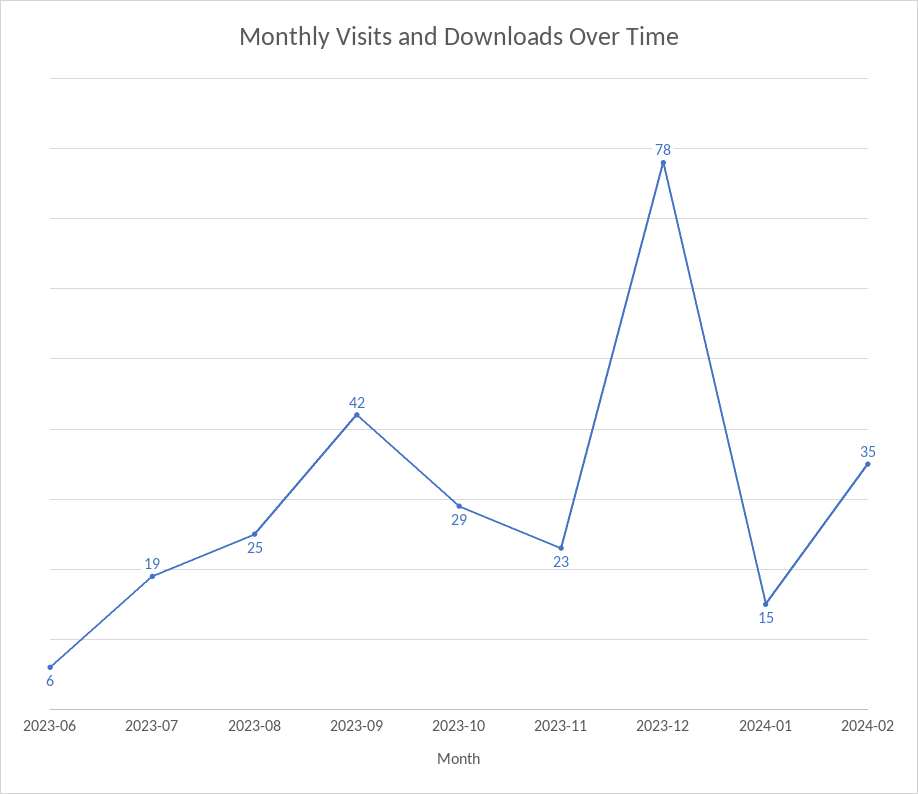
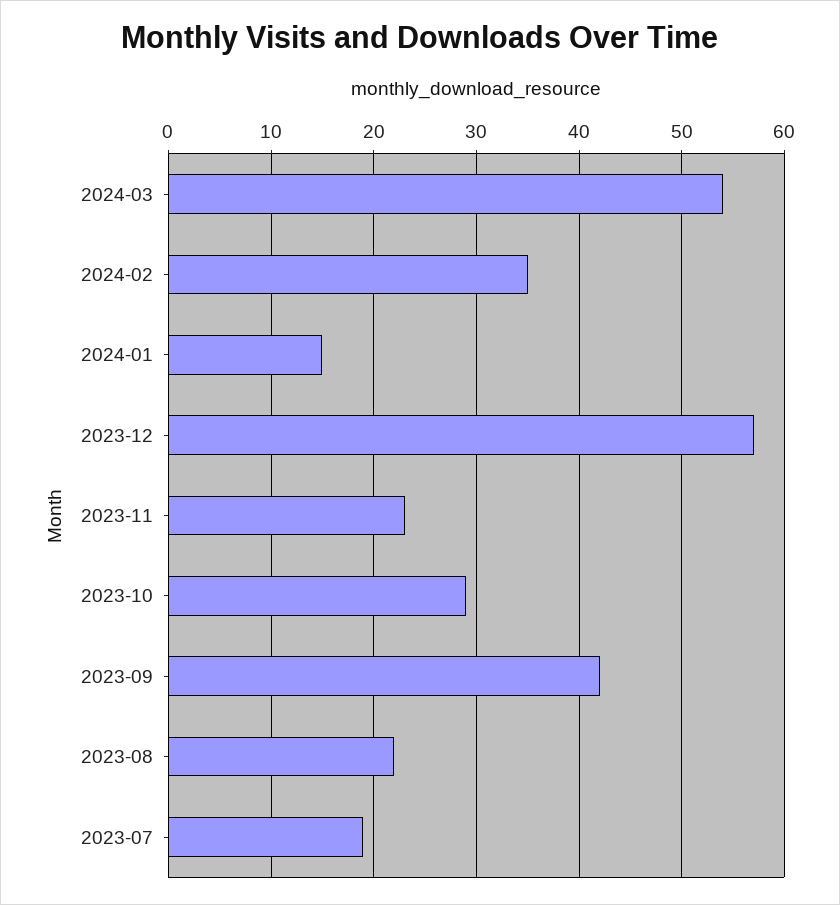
2023-06: 6 -> none
2023-08: 25 -> 22
2023-12: 78 -> 57
2024-03: none -> 54

